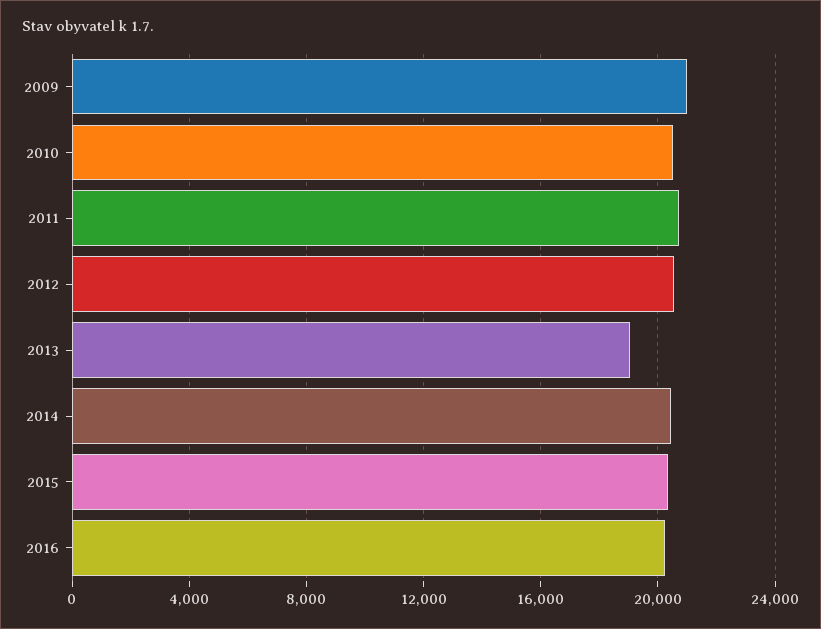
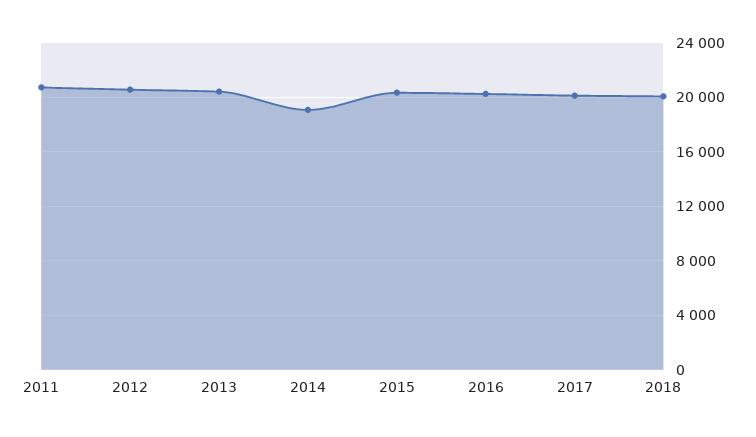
2009: 21000 -> none
2010: 20500 -> none
2013: 19000 -> 20500
2014: 20500 -> 19000
2017: none -> 20000
2018: none -> 20000

